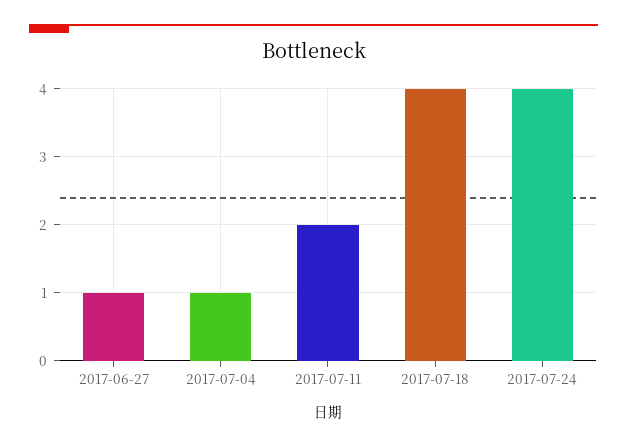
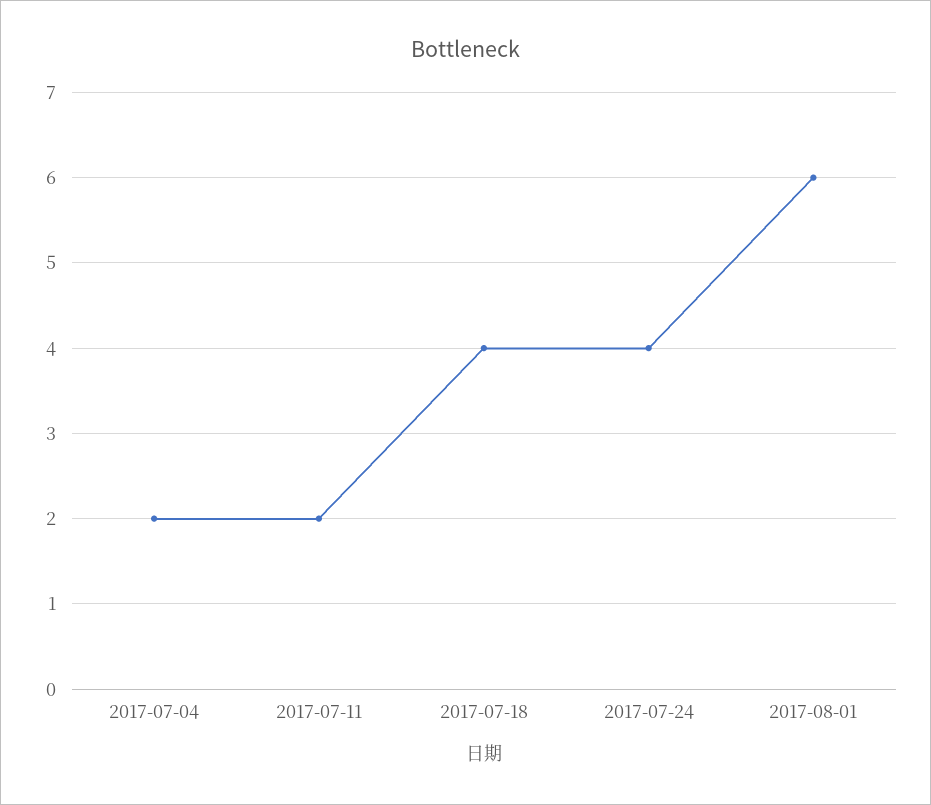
2017-06-27: 1 -> none
2017-07-04: 1 -> 2
2017-08-01: none -> 6

